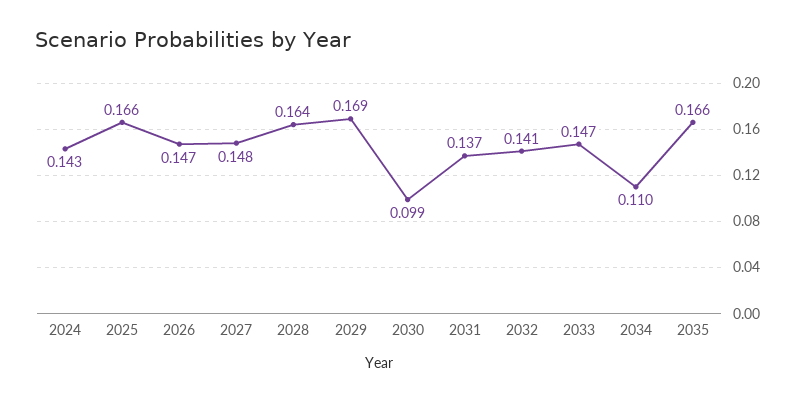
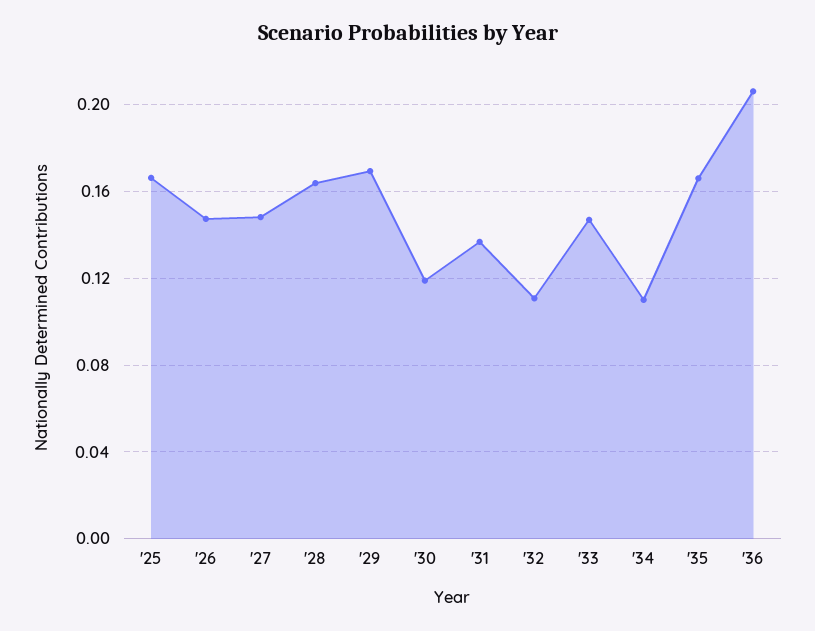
2024: 0.143 -> none
2030: 0.099 -> 0.12
2032: 0.141 -> 0.11
'36: none -> 0.205

